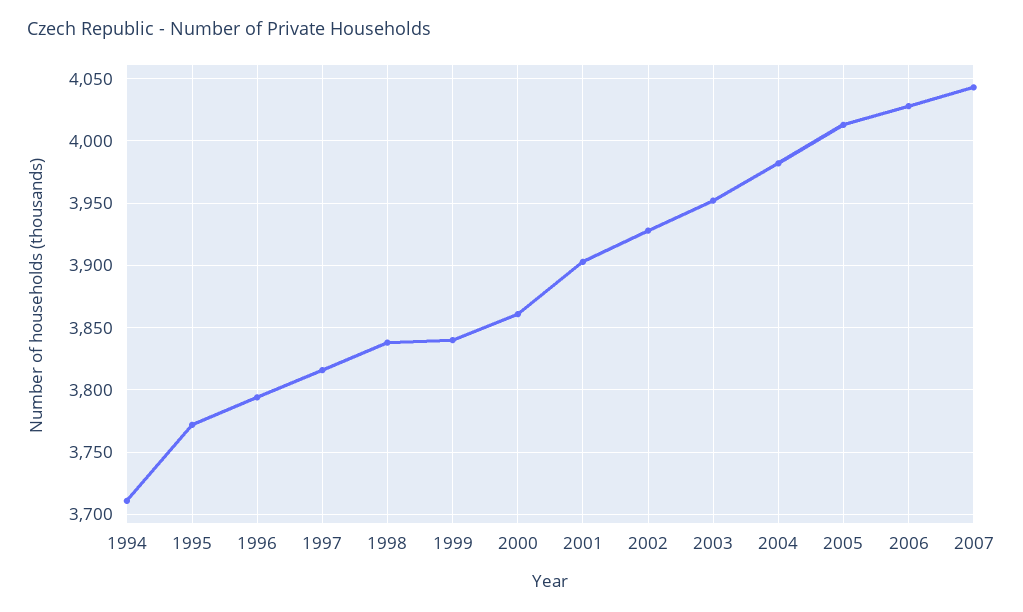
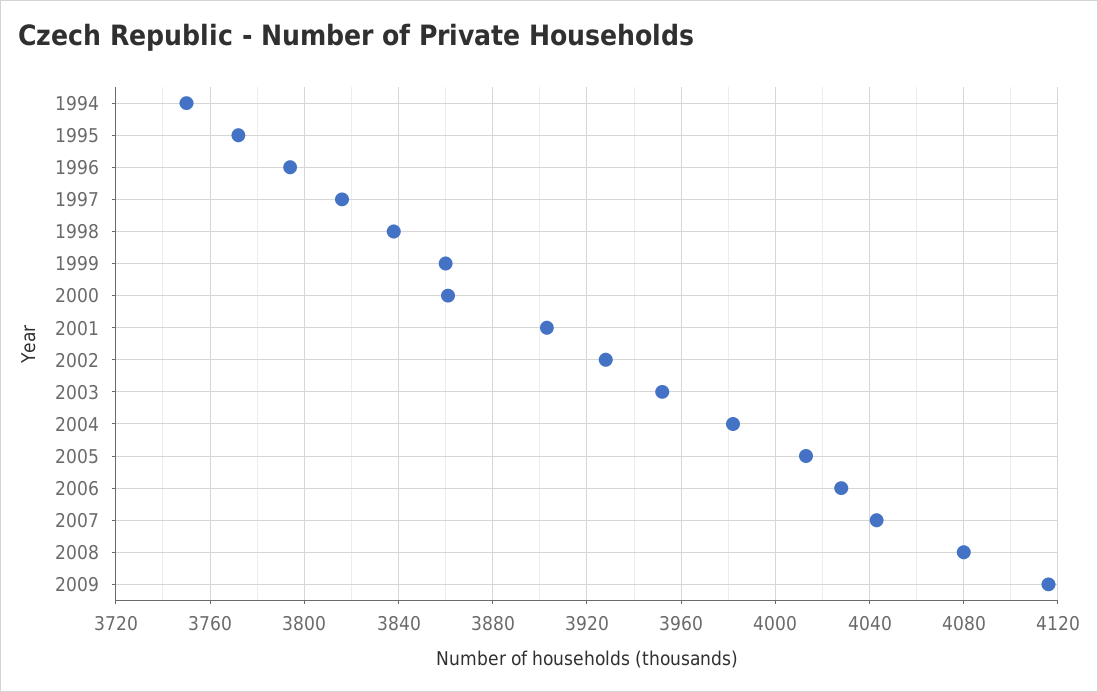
1994: 3710 -> 3750
1999: 3840 -> 3860
2008: none -> 4080
2009: none -> 4115

